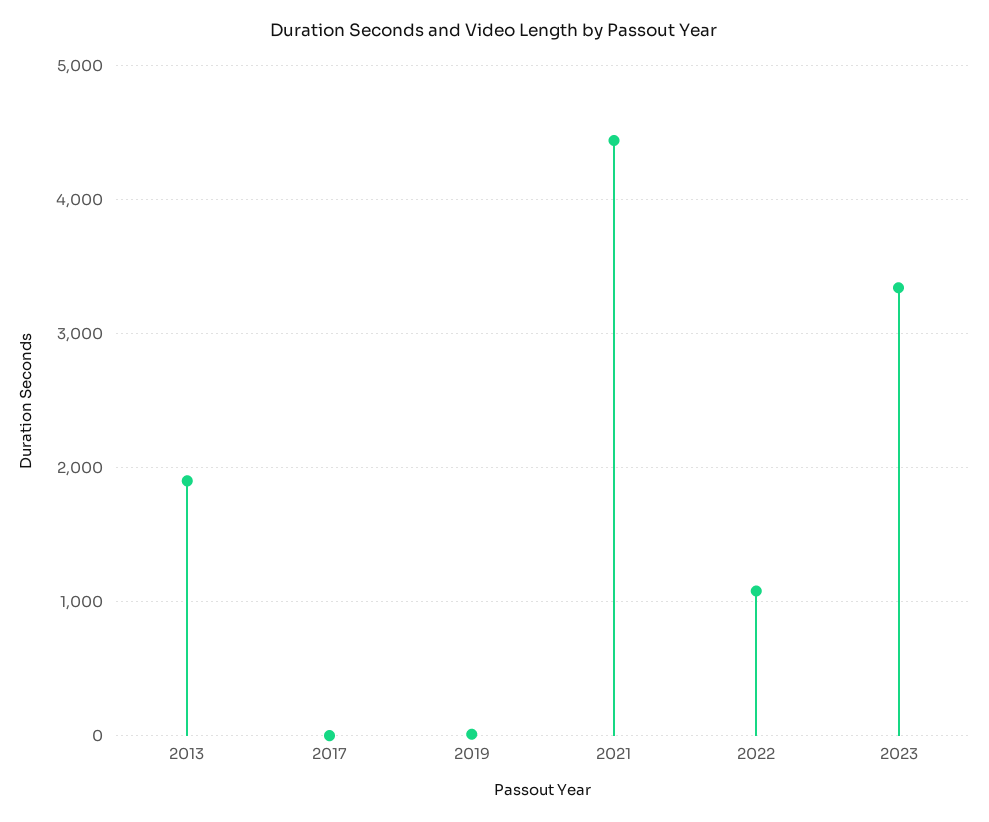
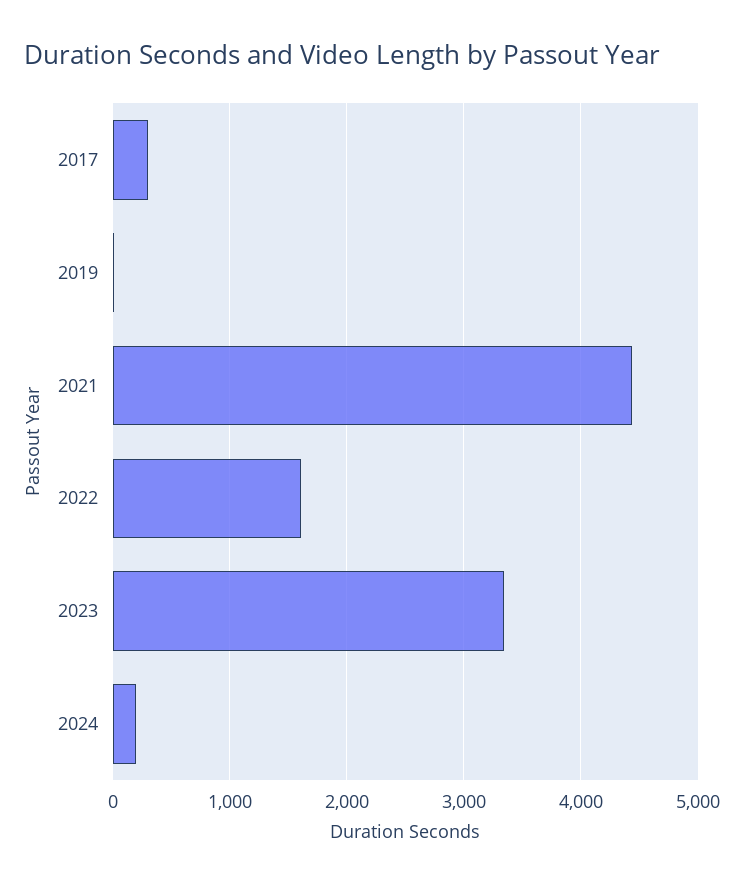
2013: 1900 -> none
2017: 0 -> 300
2022: 1100 -> 1600
2024: none -> 200

